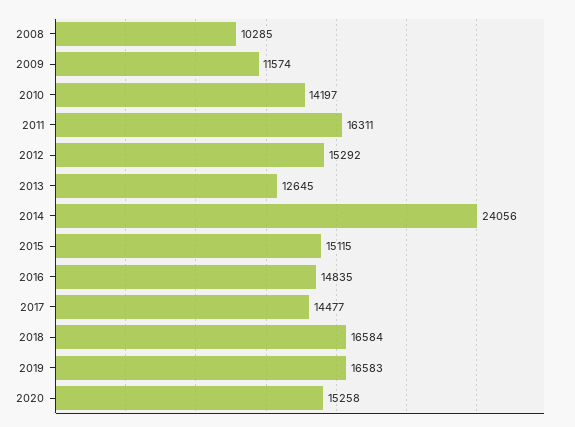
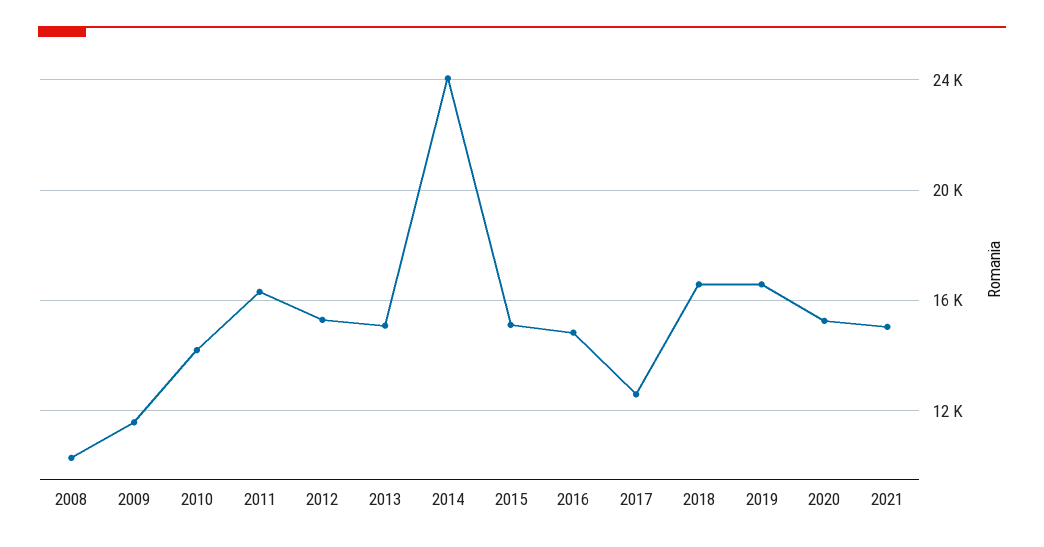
2013: 12645 -> 15000
2017: 14477 -> 12500
2021: none -> 15000

